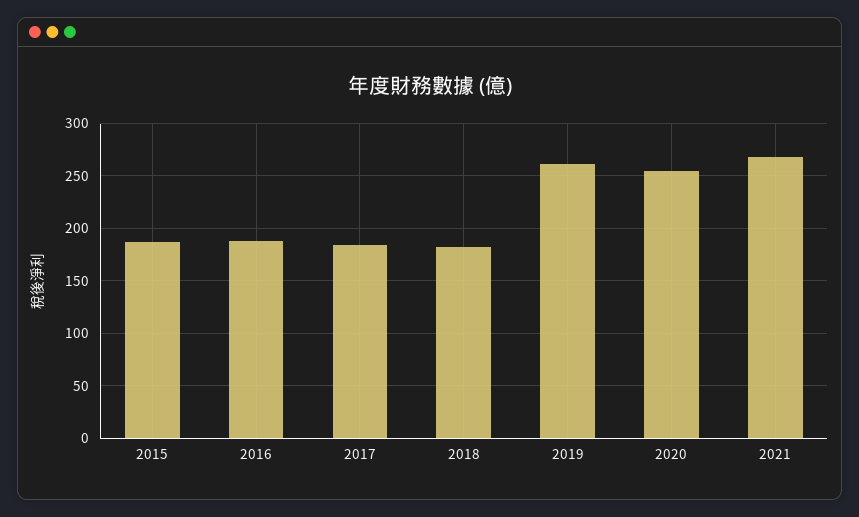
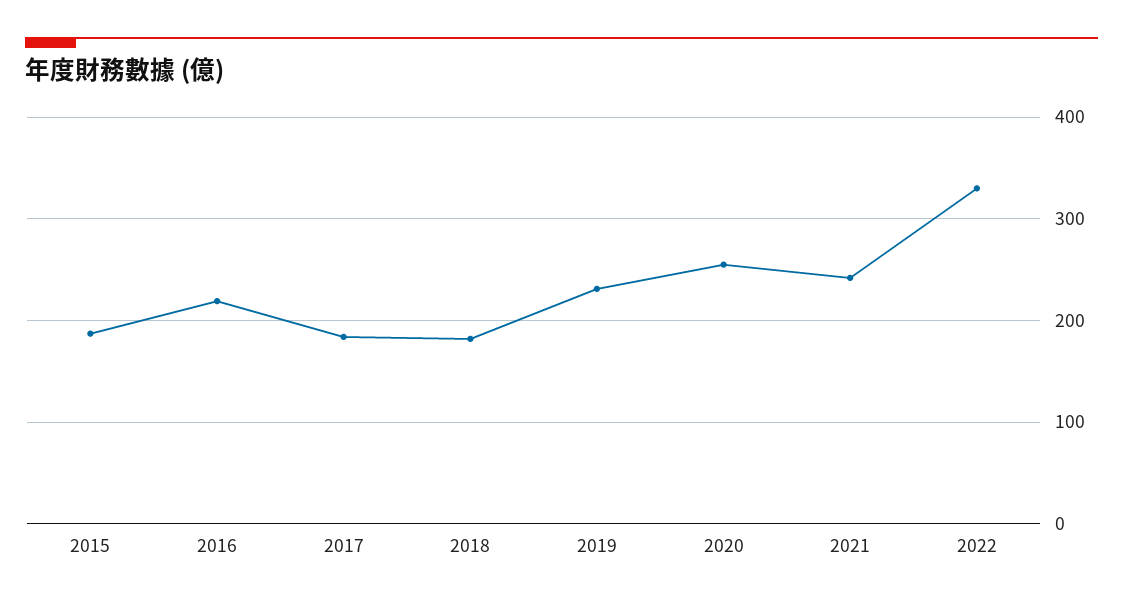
2016: 190 -> 220
2019: 260 -> 230
2021: 270 -> 240
2022: none -> 330

